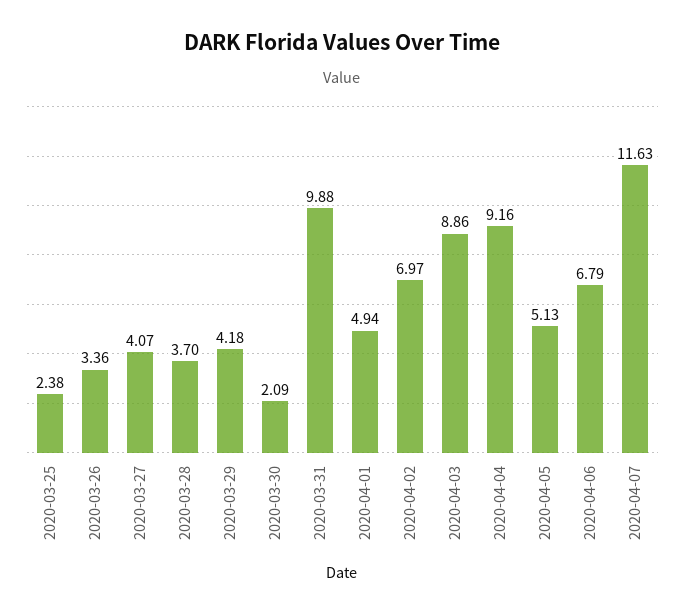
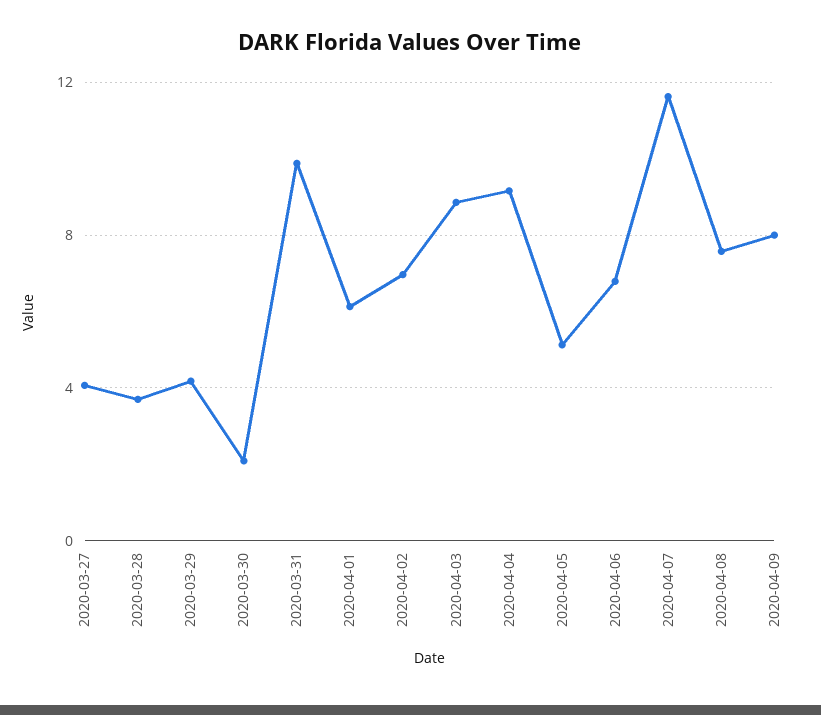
2020-03-25: 2.38 -> none
2020-03-26: 3.36 -> none
2020-04-01: 4.94 -> 6
2020-04-08: none -> 7.5
2020-04-09: none -> 8

